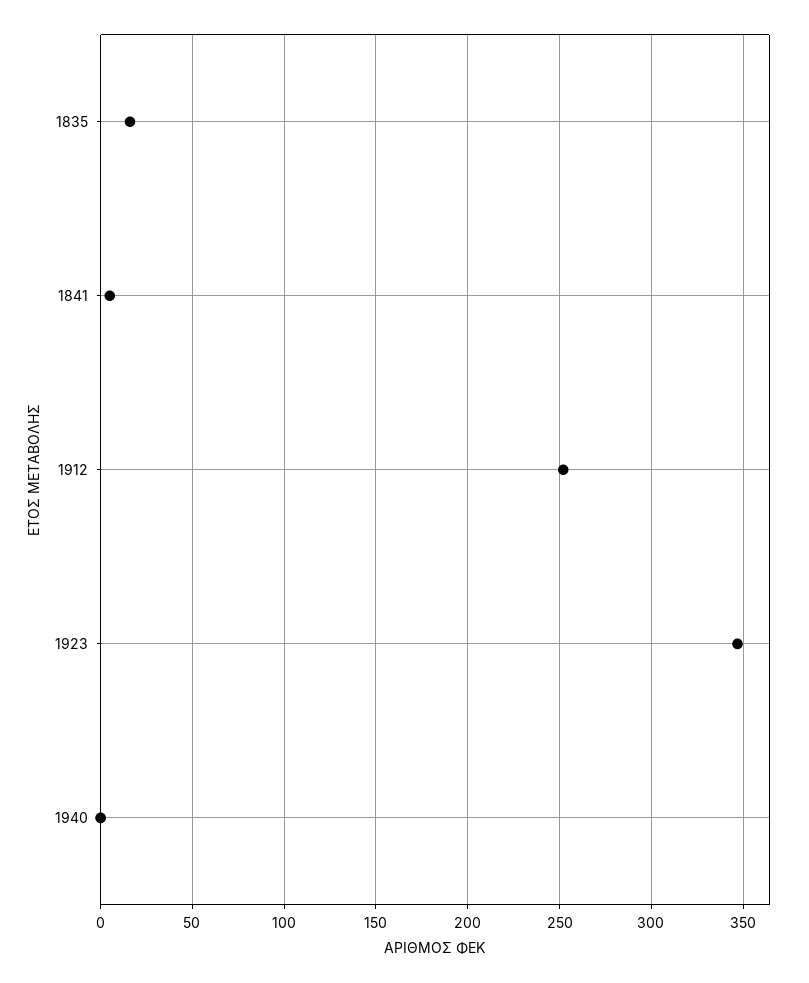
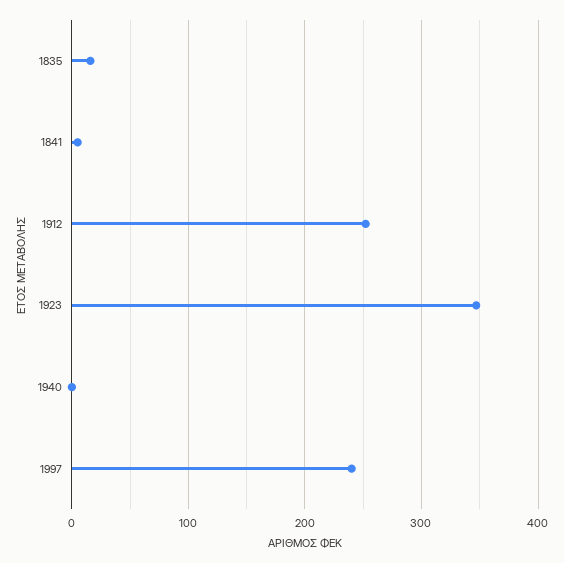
1997: none -> 240

